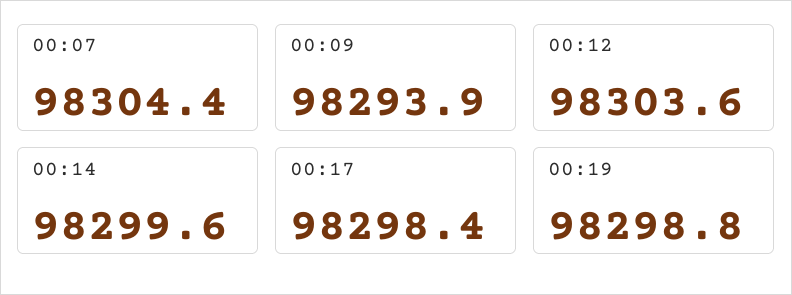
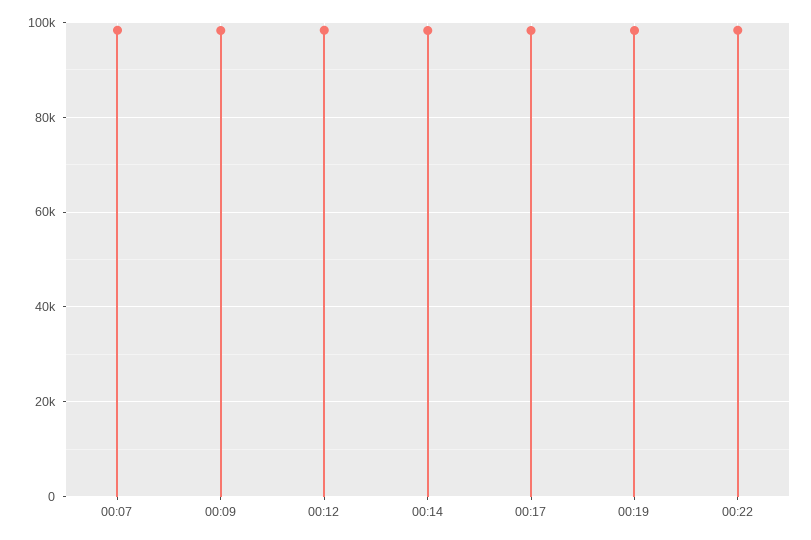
00:22: none -> 98000

